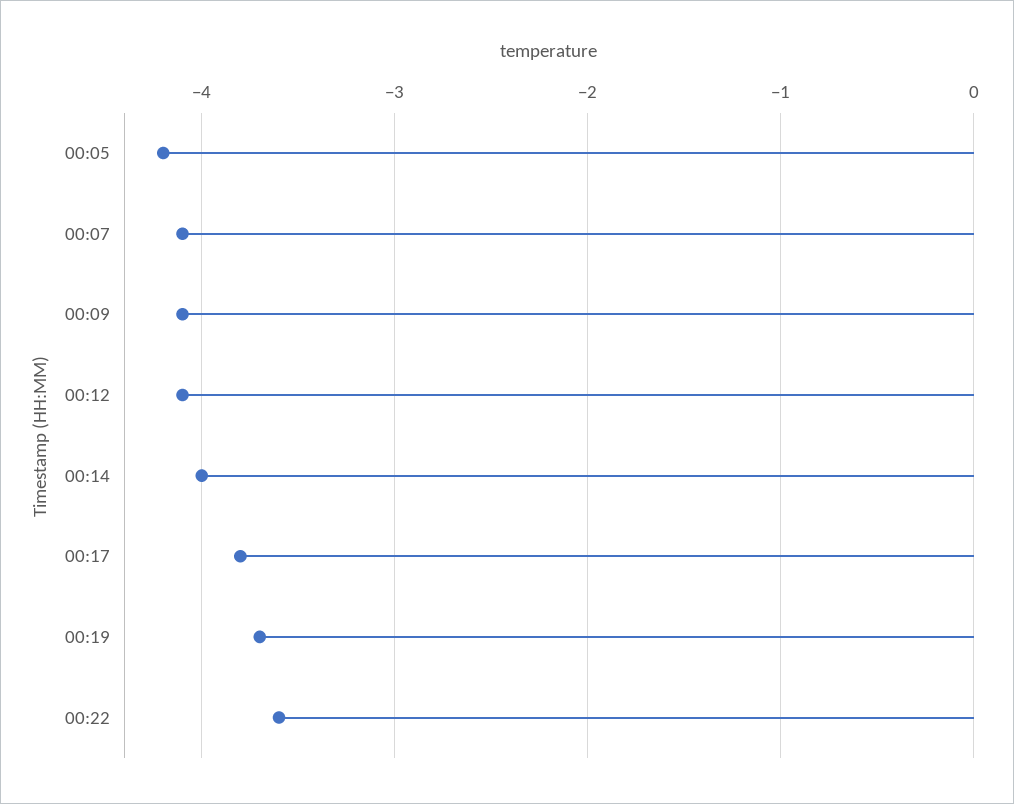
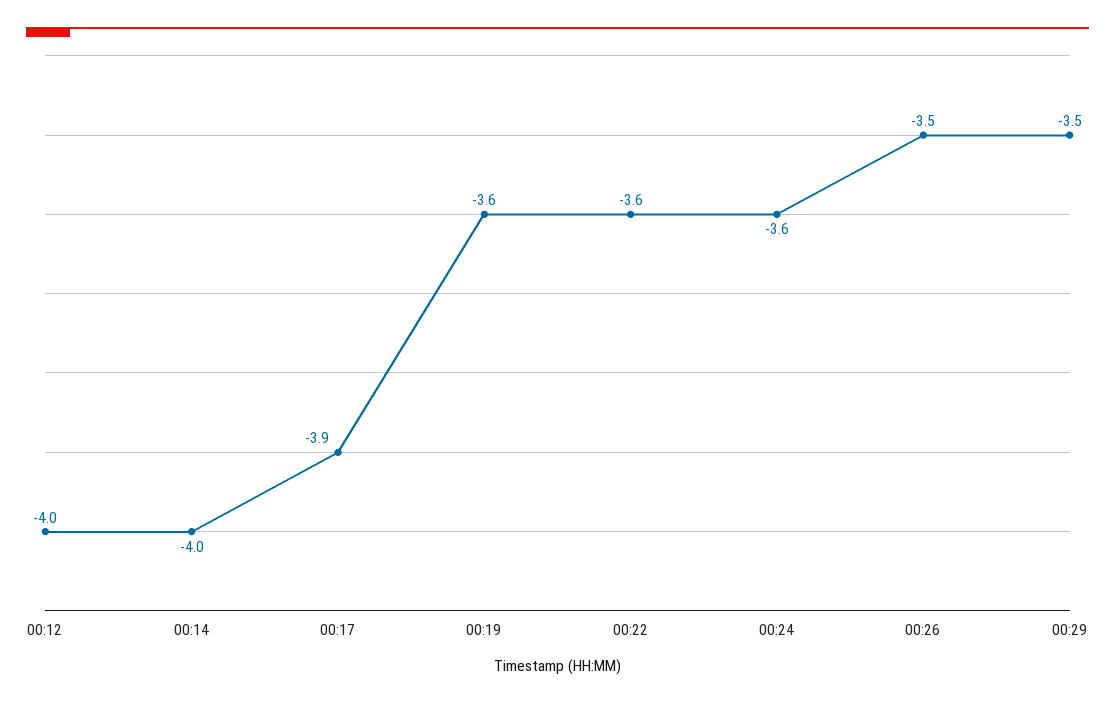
00:05: -4.2 -> none
00:07: -4.1 -> none
00:09: -4.1 -> none
00:12: -4.1 -> -4
00:17: -3.8 -> -3.9
00:19: -3.7 -> -3.6
00:24: none -> -3.6
00:26: none -> -3.5
00:29: none -> -3.5

